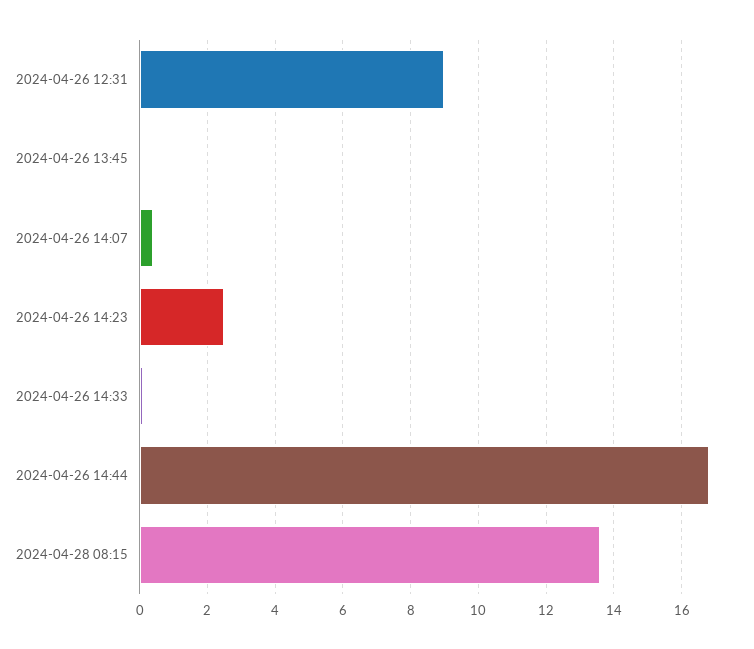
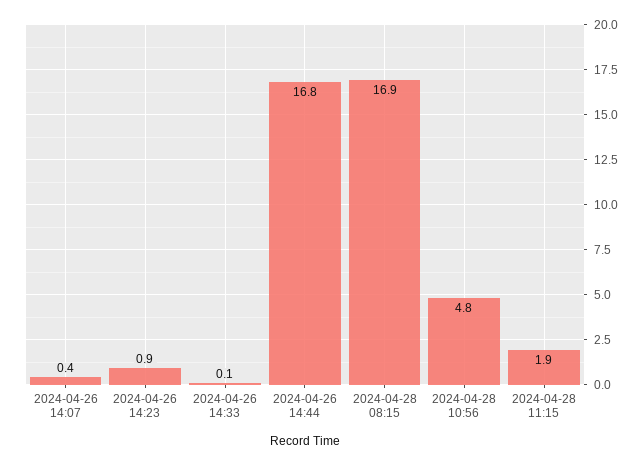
2024-04-26 12:31: 9 -> none
2024-04-26 13:45: 0 -> none
2024-04-26 14:23: 2.5 -> 0.9
2024-04-28 08:15: 13.5 -> 16.9
2024-04-28 10:56: none -> 4.8
2024-04-28 11:15: none -> 1.9

